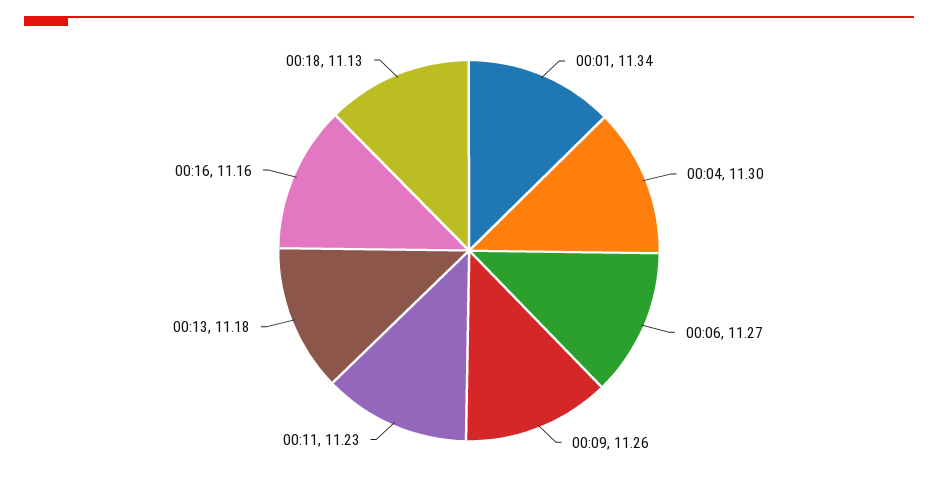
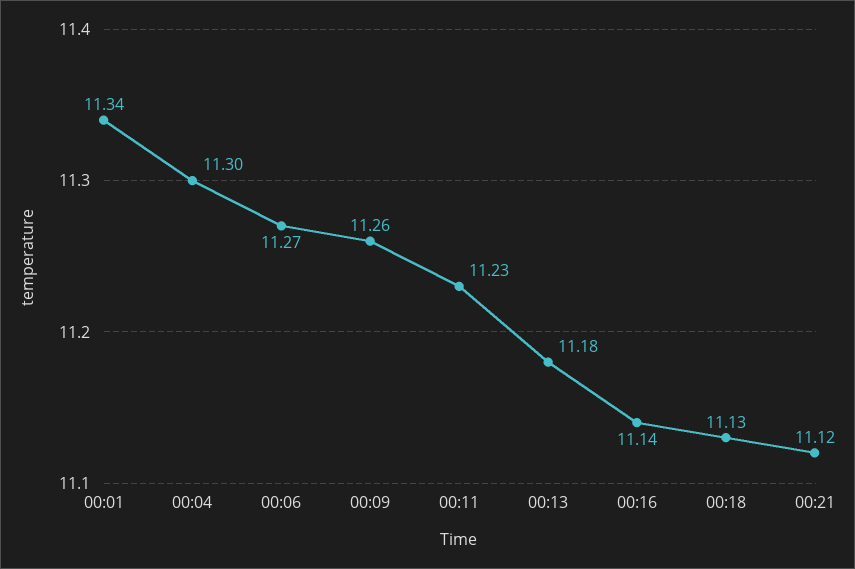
00:16: 11.16 -> 11.14
00:21: none -> 11.12

